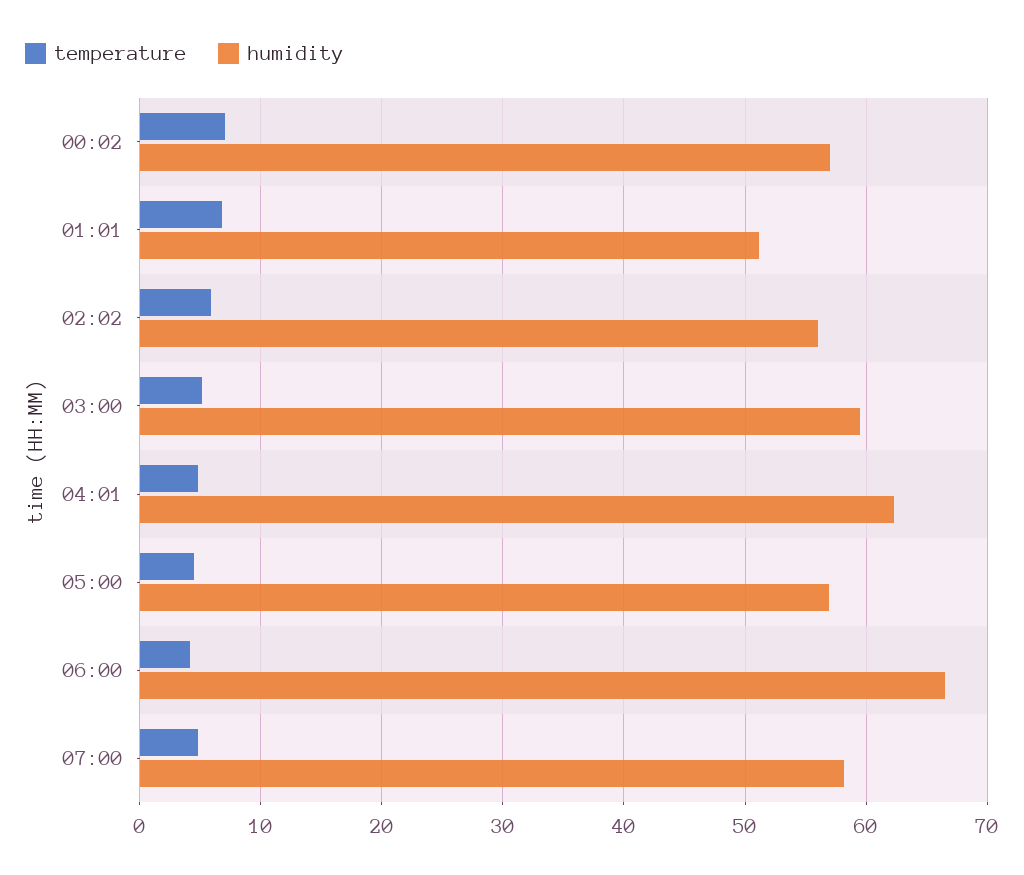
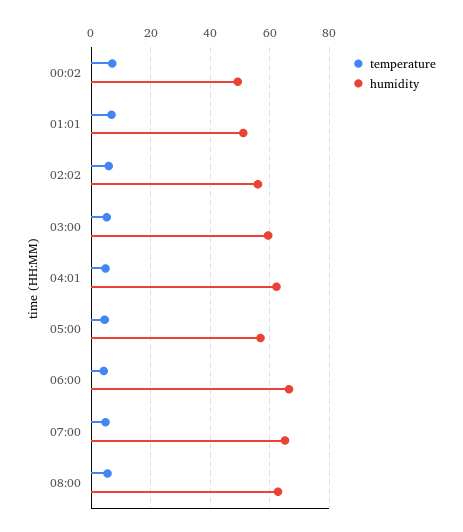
humidity, 00:02: 57 -> 50
humidity, 07:00: 58 -> 65
temperature, 08:00: none -> 5
humidity, 08:00: none -> 62.5

